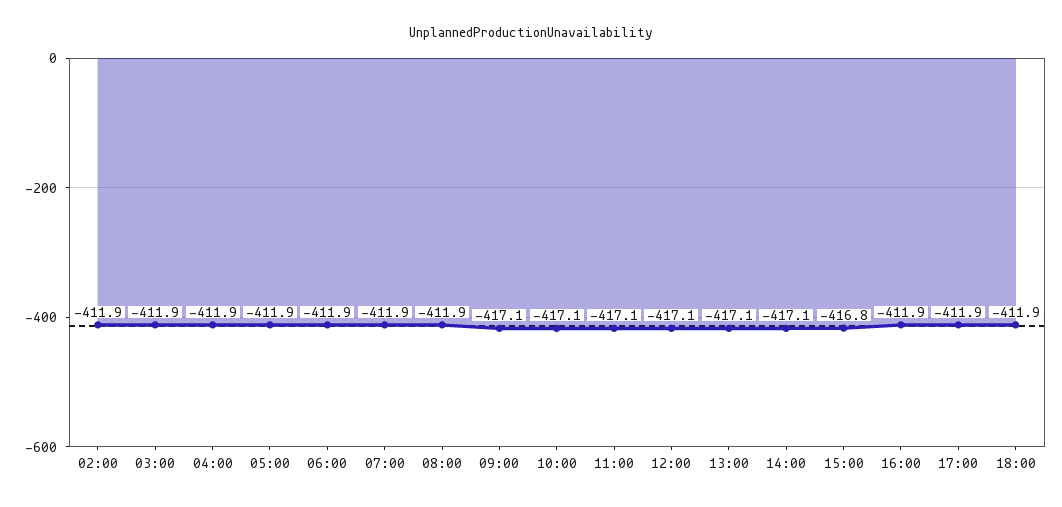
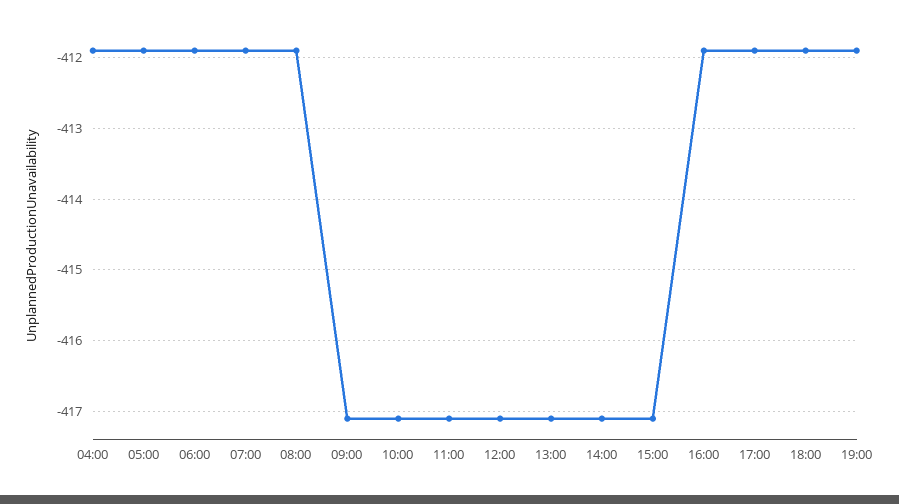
02:00: -411.9 -> none
03:00: -411.9 -> none
15:00: -416.8 -> -417.1
19:00: none -> -411.9

